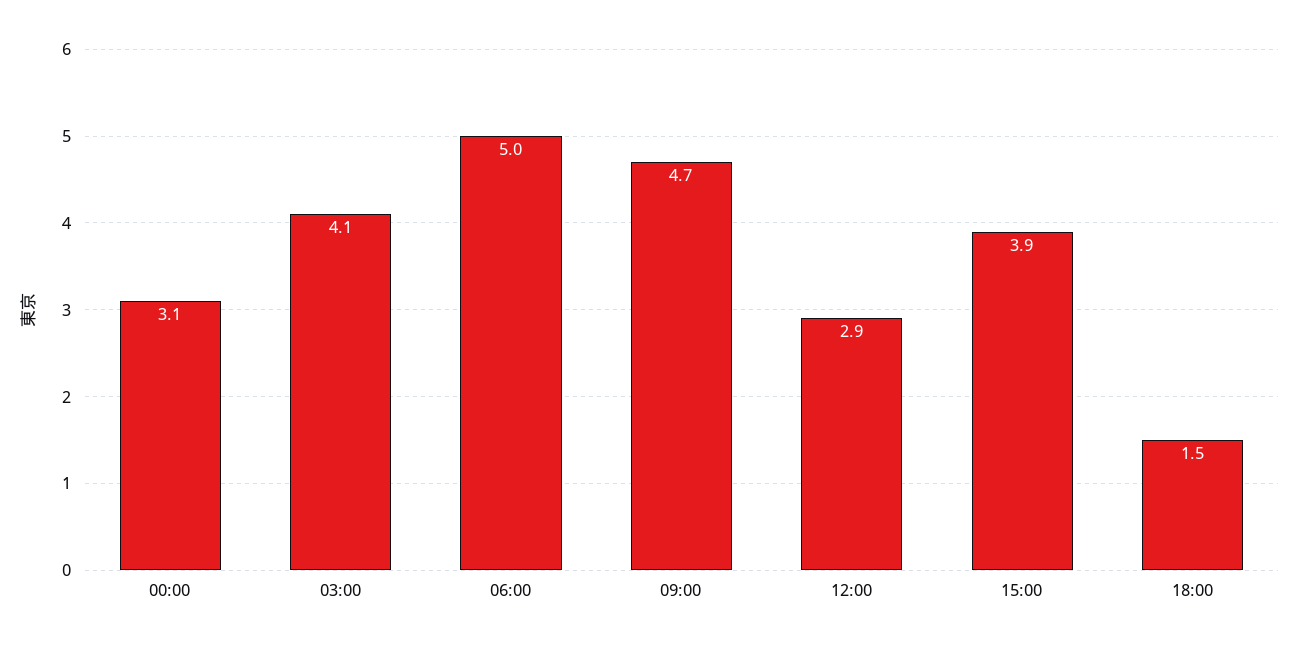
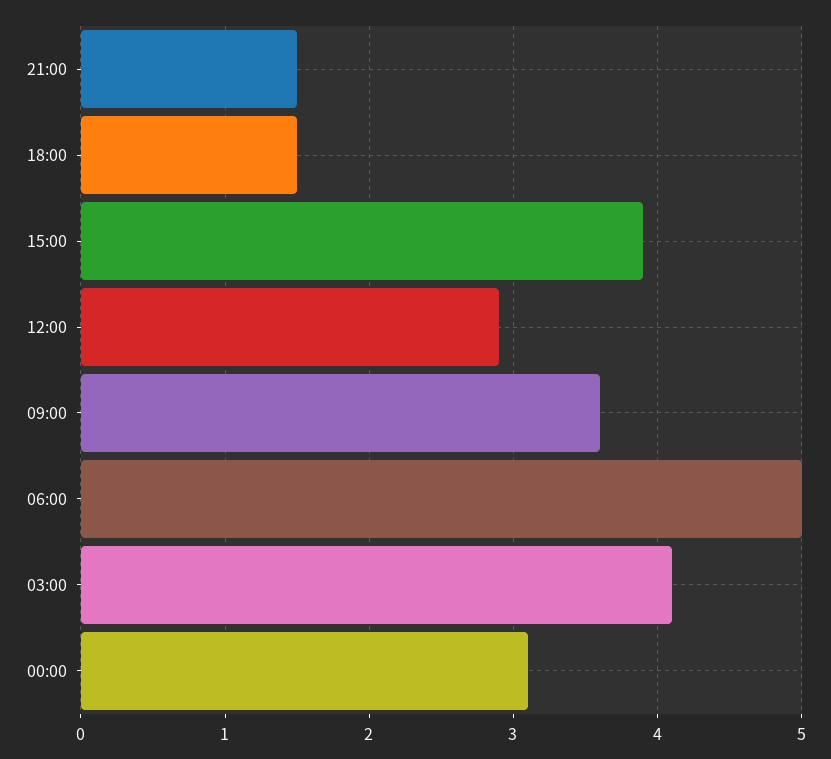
09:00: 4.7 -> 3.6
21:00: none -> 1.5

